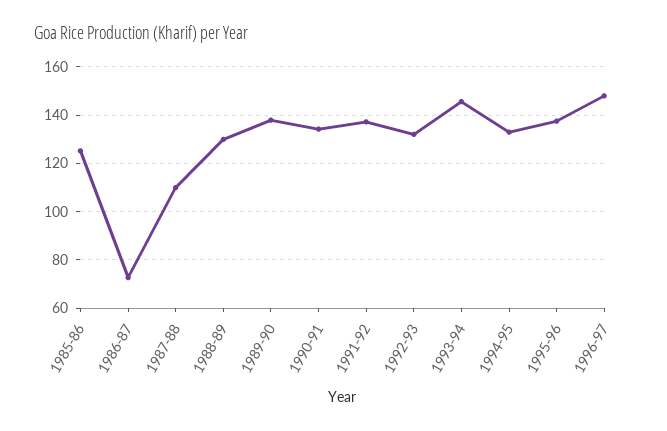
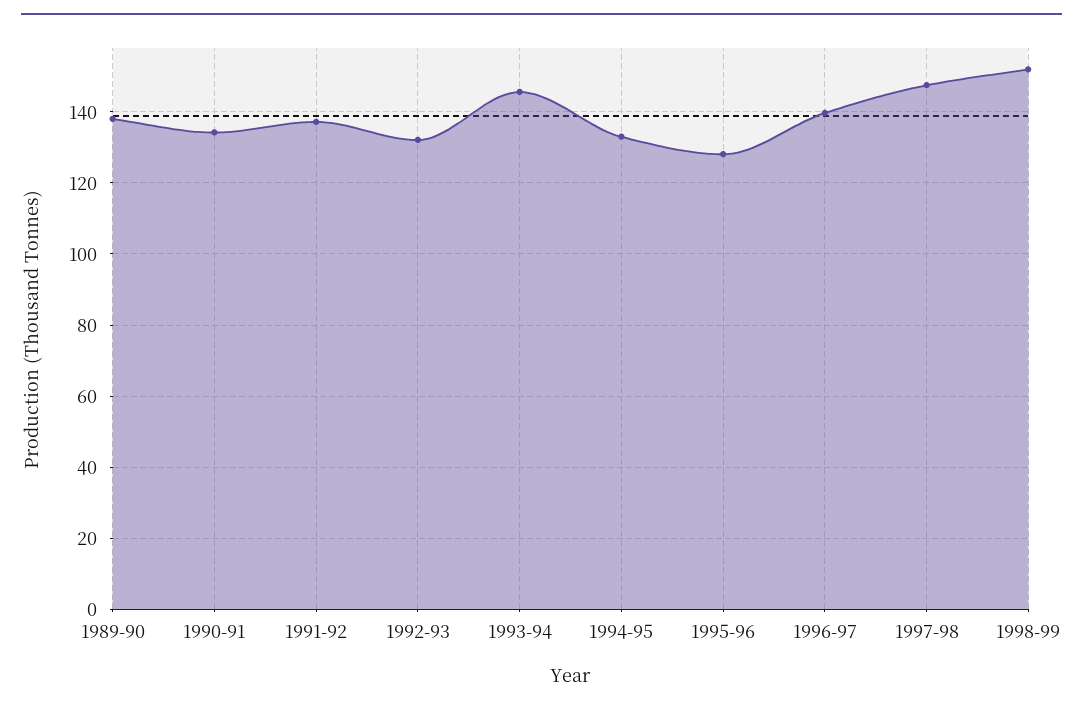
1985-86: 125 -> none
1986-87: 72.5 -> none
1987-88: 110 -> none
1988-89: 130 -> none
1995-96: 137.5 -> 128
1996-97: 147.5 -> 140
1997-98: none -> 148
1998-99: none -> 152

